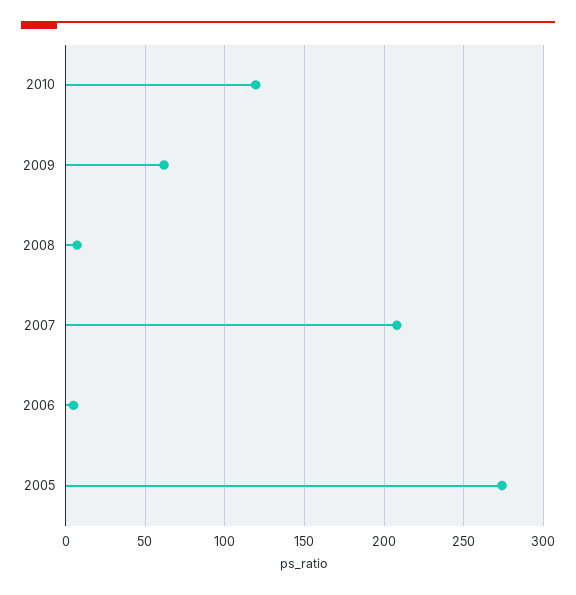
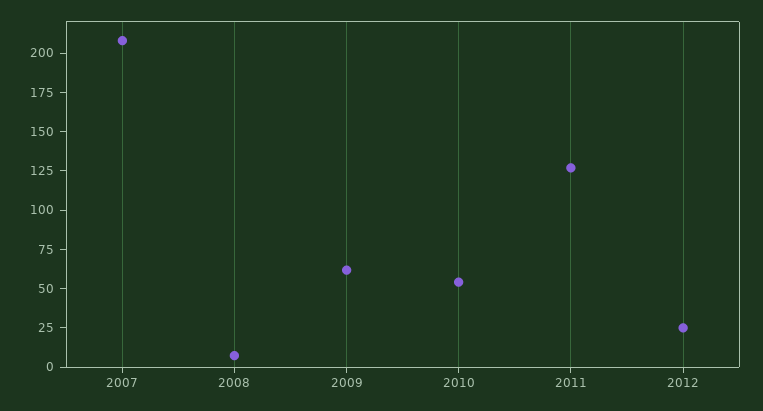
2010: 120 -> 50
2006: 5 -> none
2005: 275 -> none
2011: none -> 125
2012: none -> 25

